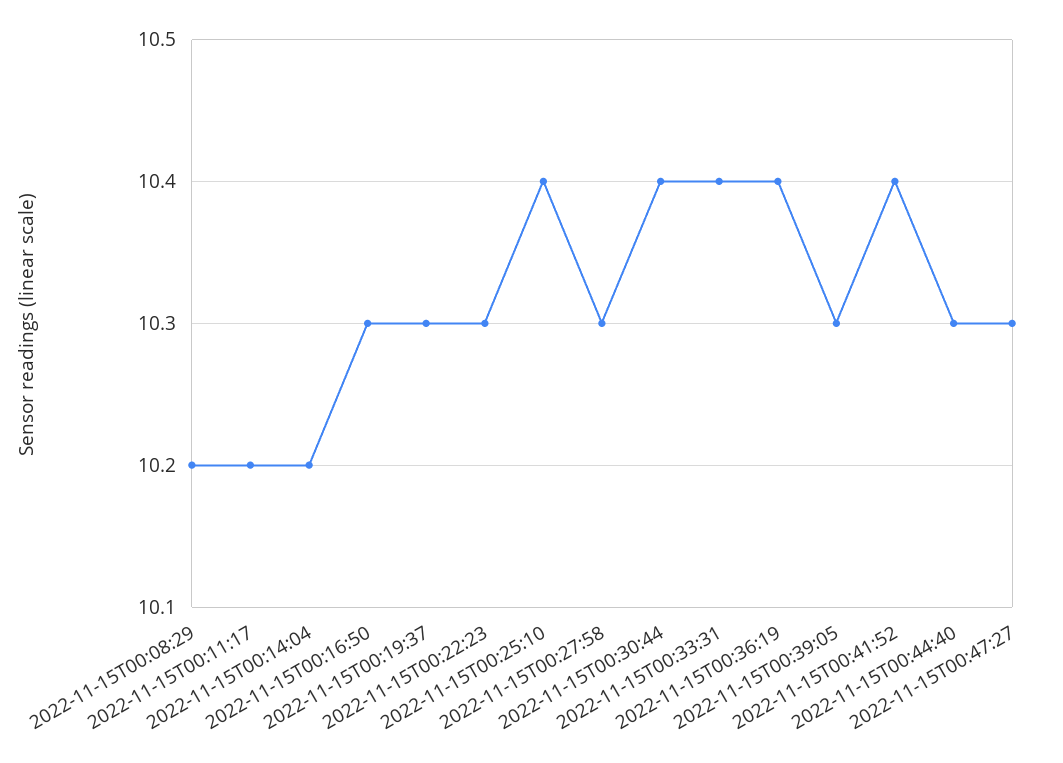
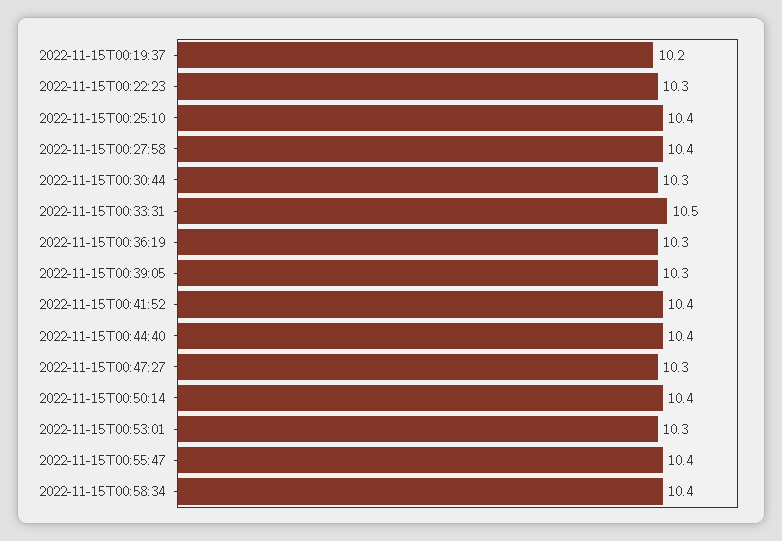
2022-11-15T00:08:29: 10.2 -> none
2022-11-15T00:11:17: 10.2 -> none
2022-11-15T00:14:04: 10.2 -> none
2022-11-15T00:16:50: 10.3 -> none
2022-11-15T00:19:37: 10.3 -> 10.2
2022-11-15T00:27:58: 10.3 -> 10.4
2022-11-15T00:30:44: 10.4 -> 10.3
2022-11-15T00:33:31: 10.4 -> 10.5
2022-11-15T00:36:19: 10.4 -> 10.3
2022-11-15T00:44:40: 10.3 -> 10.4
2022-11-15T00:50:14: none -> 10.4
2022-11-15T00:53:01: none -> 10.3
2022-11-15T00:55:47: none -> 10.4
2022-11-15T00:58:34: none -> 10.4

